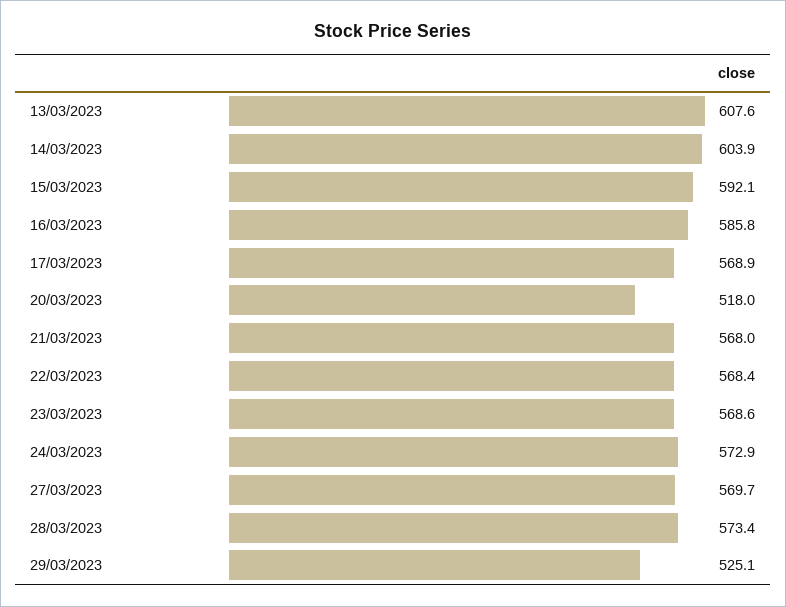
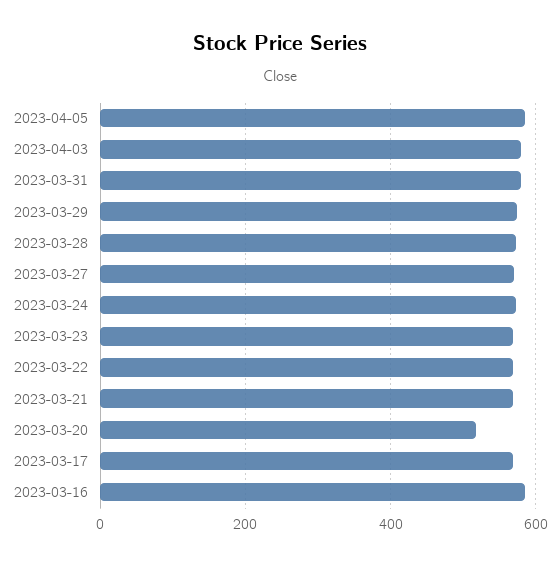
13/03/2023: 607.6 -> none
14/03/2023: 603.9 -> none
15/03/2023: 592.1 -> none
29/03/2023: 525.1 -> 580
2023-04-05: none -> 580
2023-04-03: none -> 580
2023-03-31: none -> 580

